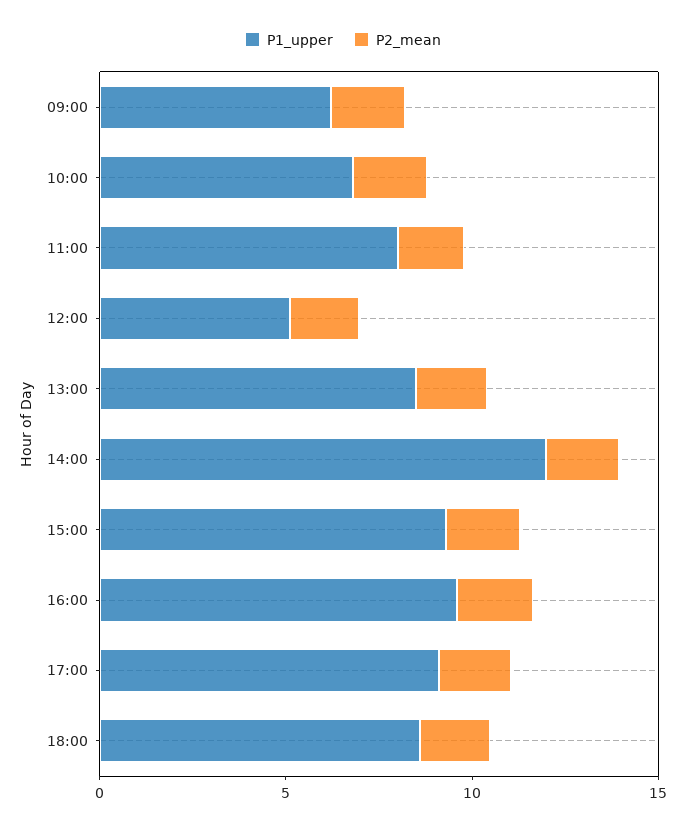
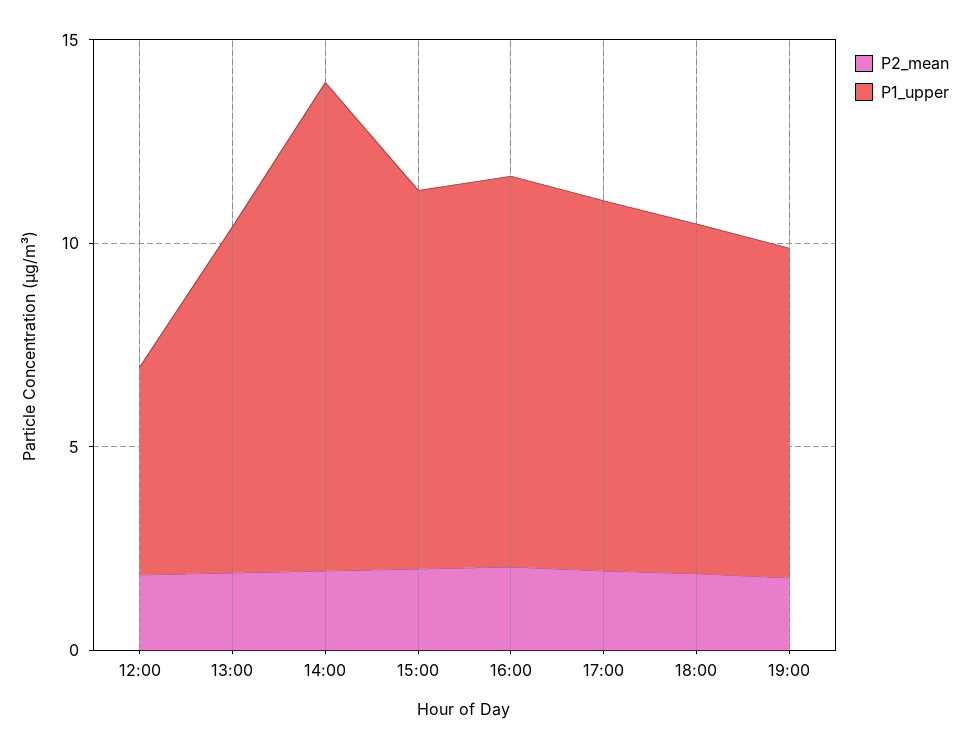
P1_upper, 09:00: 6 -> none
P2_mean, 09:00: 2 -> none
P1_upper, 10:00: 7 -> none
P2_mean, 10:00: 2 -> none
P1_upper, 11:00: 8 -> none
P2_mean, 11:00: 2 -> none
P2_mean, 19:00: none -> 2
P1_upper, 19:00: none -> 8

